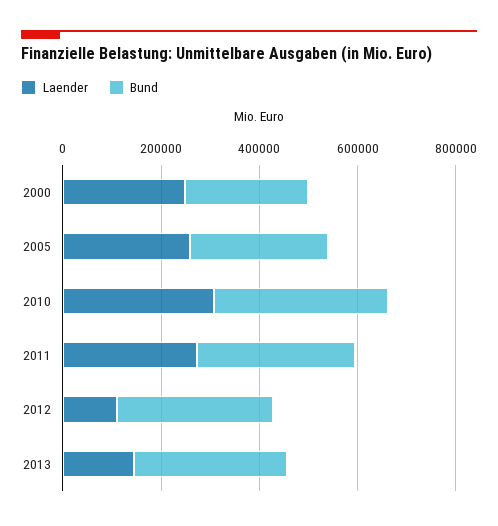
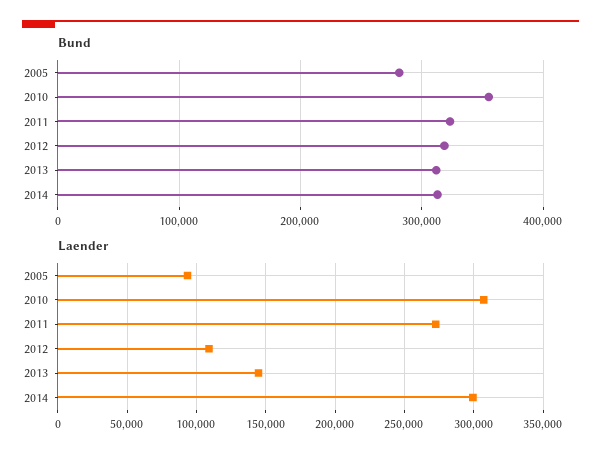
Laender, 2000: 250000 -> none
Bund, 2000: 250000 -> none
Laender, 2005: 250000 -> 95000
Bund, 2014: none -> 310000
Laender, 2014: none -> 300000

